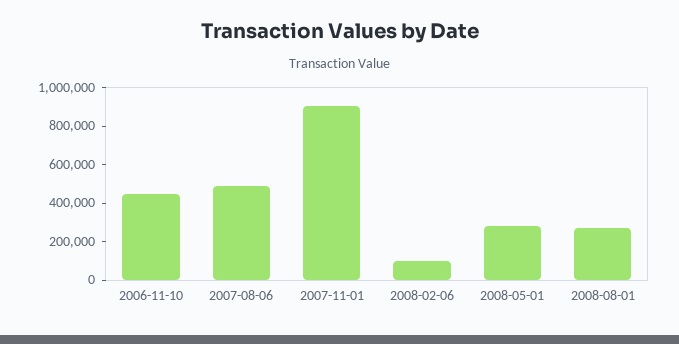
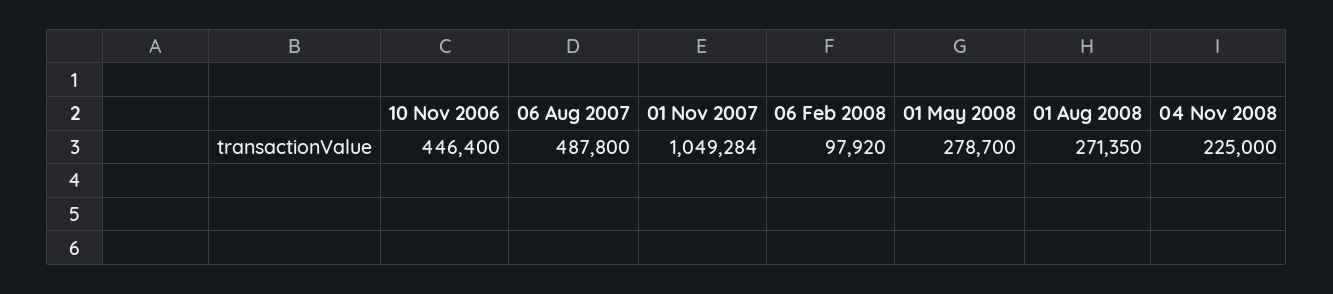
2007-11-01: 900000 -> 1049284
04 Nov 2008: none -> 225000

